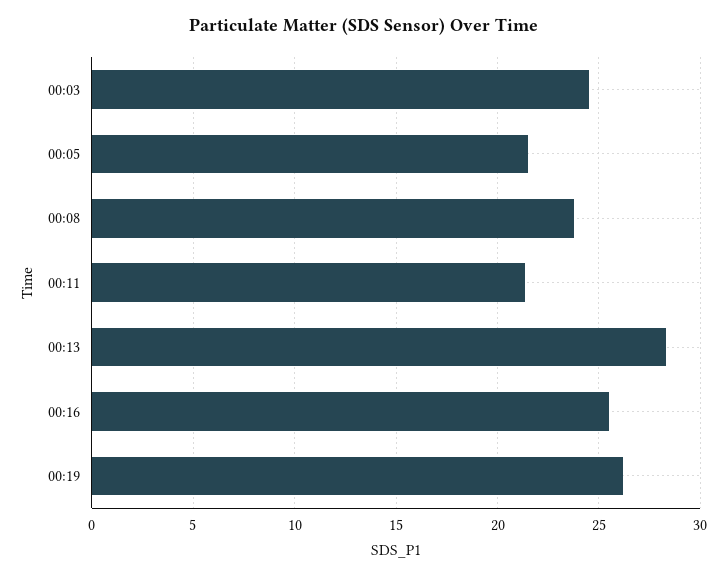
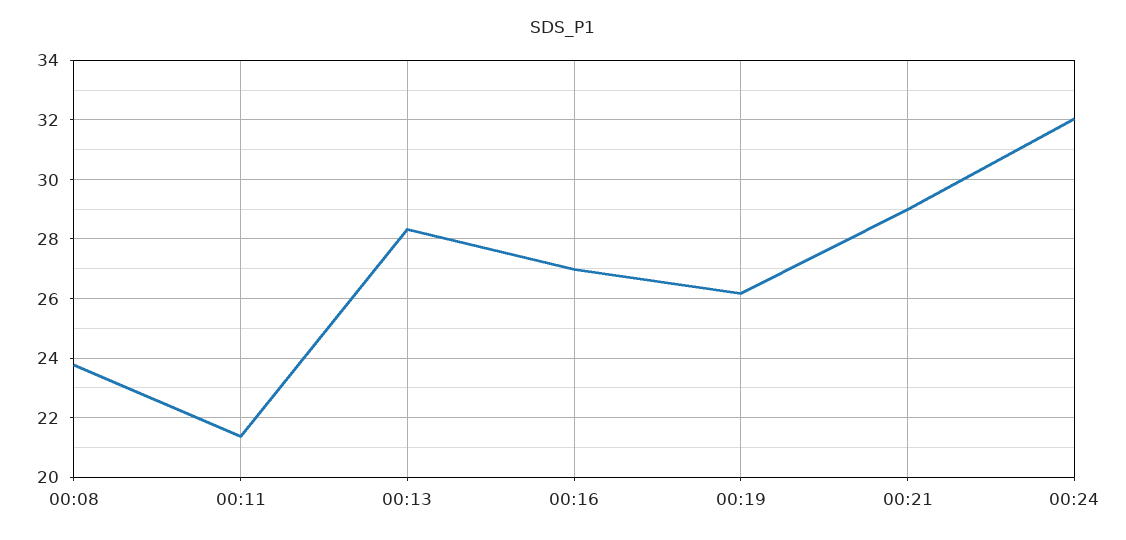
00:03: 24.5 -> none
00:05: 21.5 -> none
00:16: 25.5 -> 27
00:21: none -> 29
00:24: none -> 32

